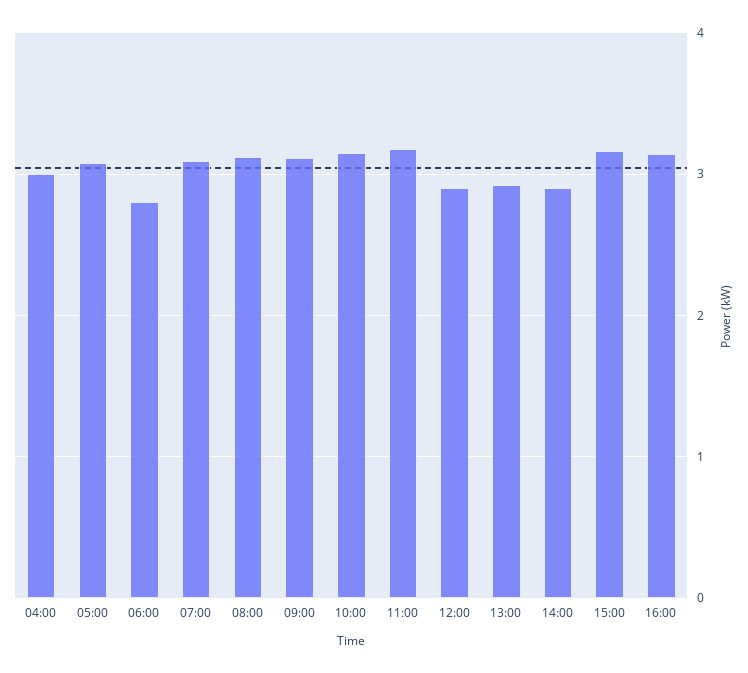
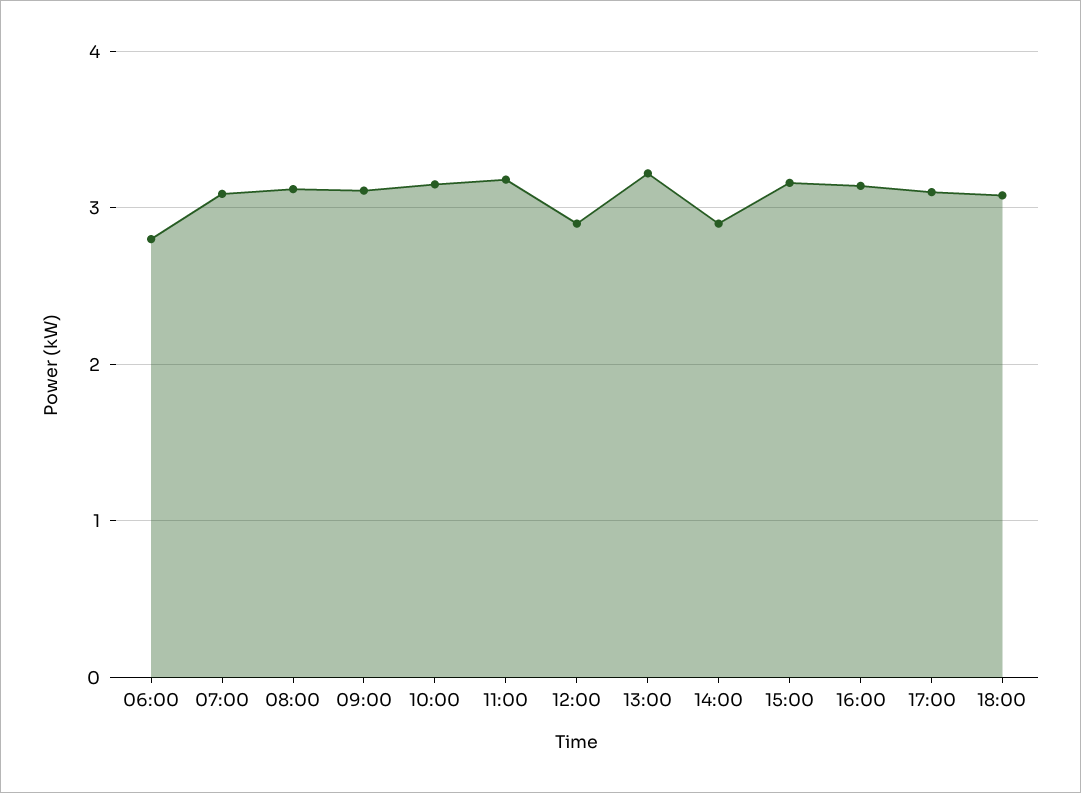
04:00: 3 -> none
05:00: 3.1 -> none
13:00: 2.9 -> 3.2
17:00: none -> 3.1
18:00: none -> 3.1

